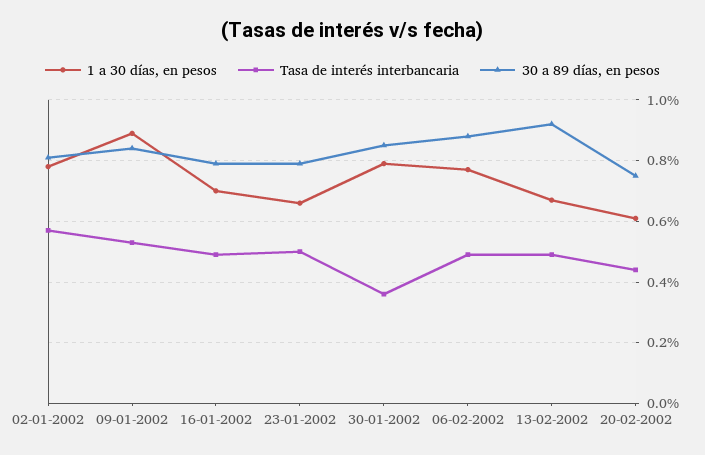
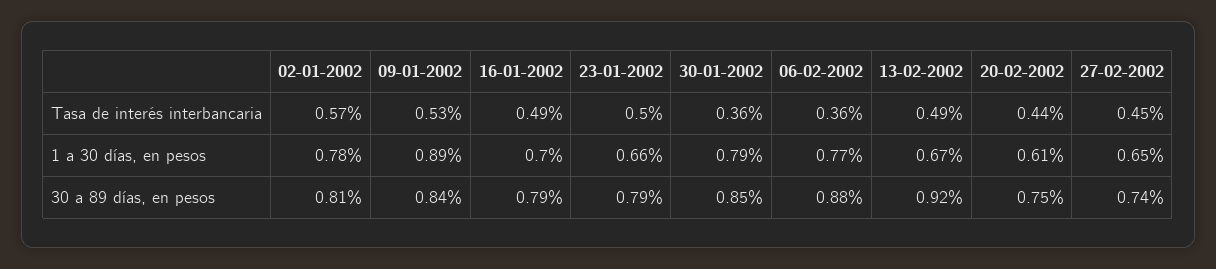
Tasa de interés interbancaria, 06-02-2002: 0.5 -> 0.36
Tasa de interés interbancaria, 27-02-2002: none -> 0.45
1 a 30 días, en pesos, 27-02-2002: none -> 0.65
30 a 89 días, en pesos, 27-02-2002: none -> 0.74

